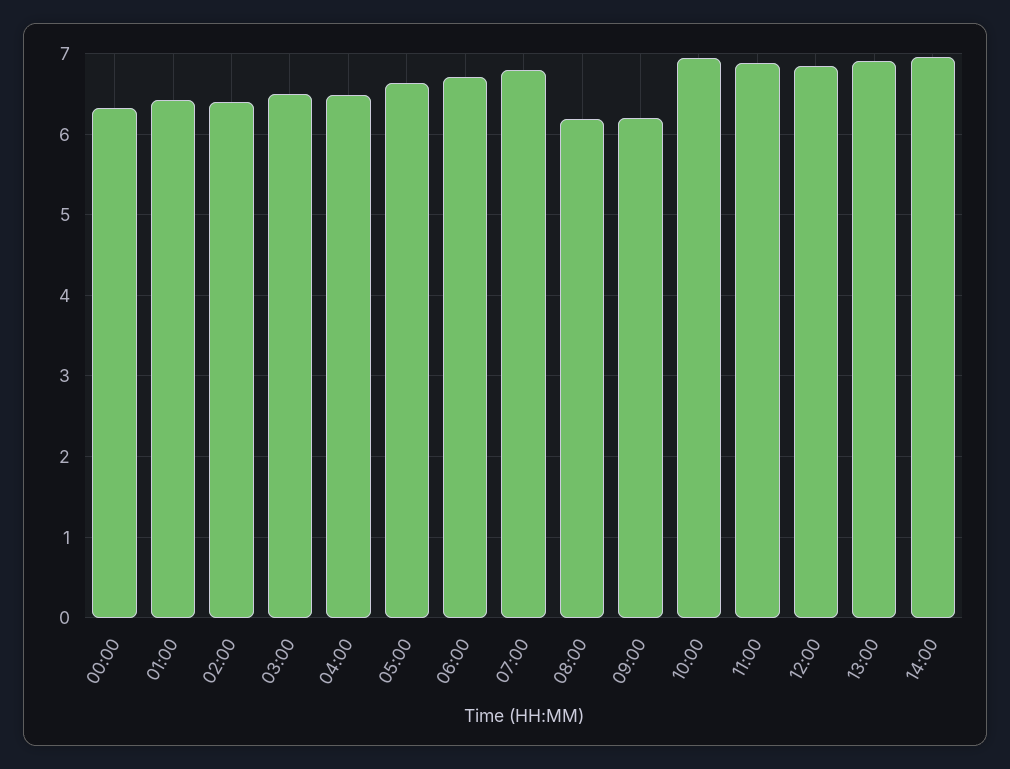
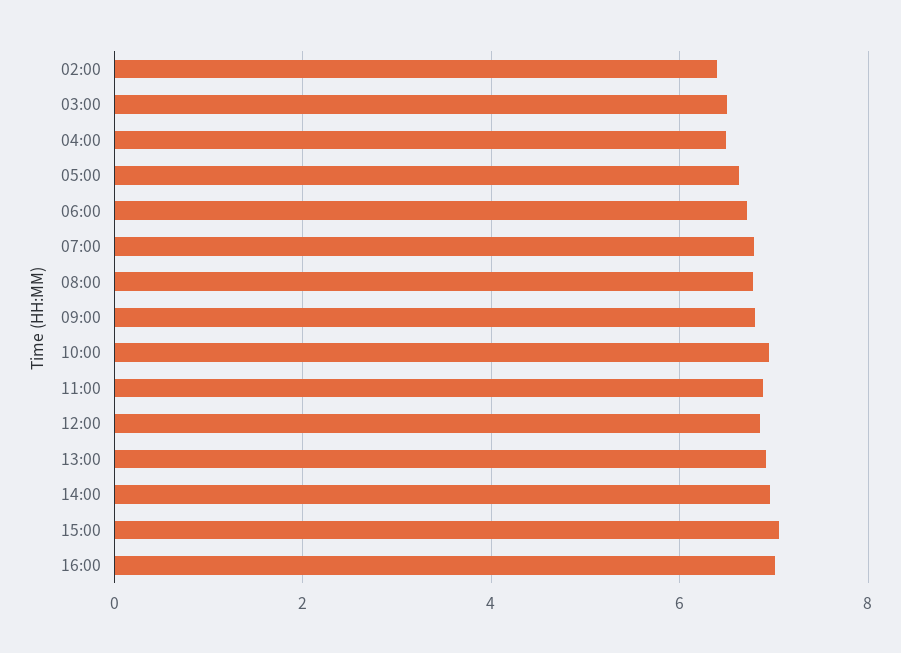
00:00: 6.3 -> none
01:00: 6.4 -> none
08:00: 6.2 -> 6.8
09:00: 6.2 -> 6.8
15:00: none -> 7
16:00: none -> 7

